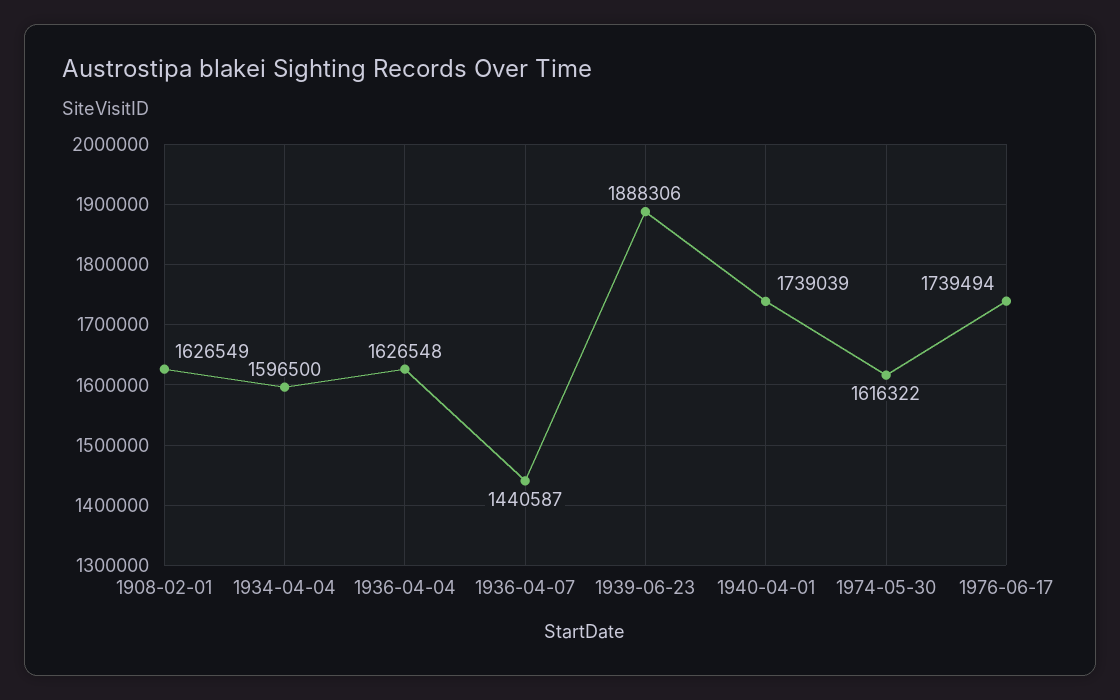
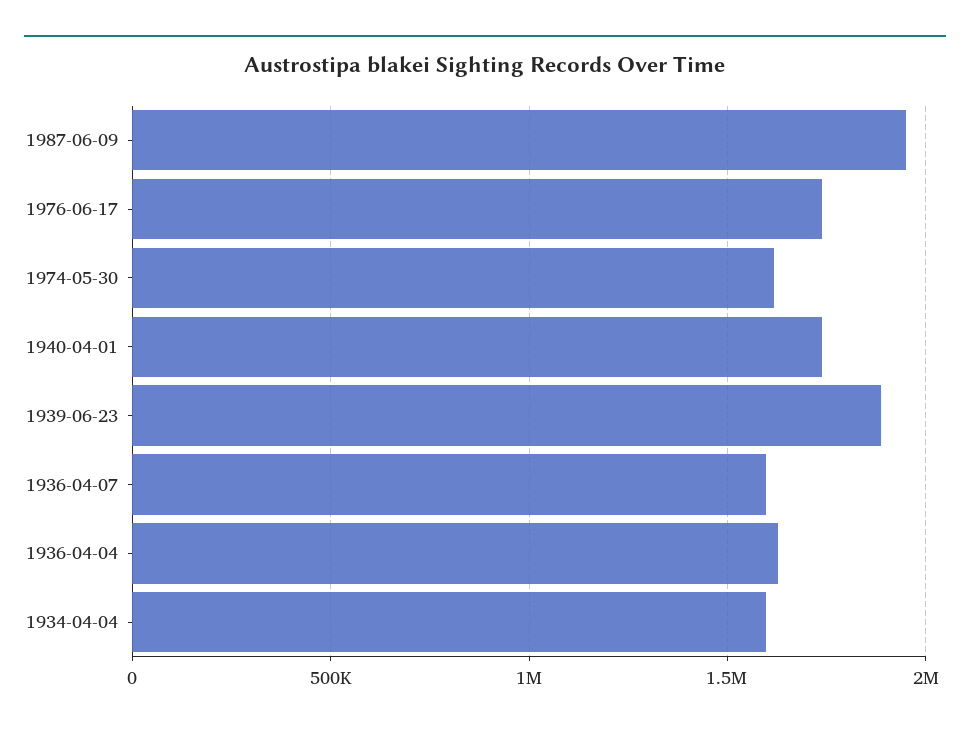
1908-02-01: 1626549 -> none
1936-04-07: 1440587 -> 1600000
1987-06-09: none -> 1950000

